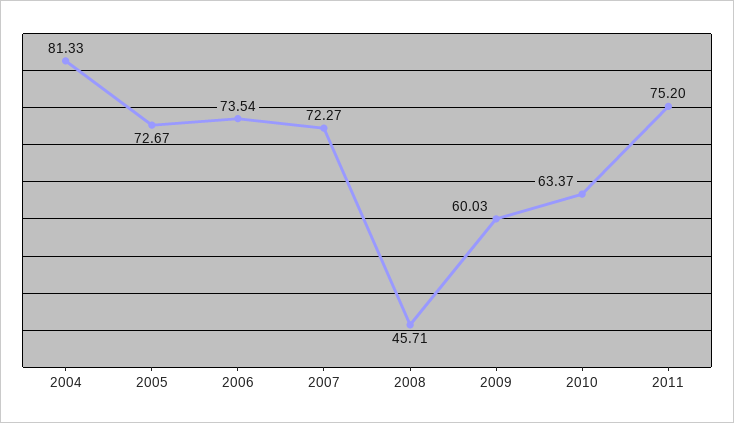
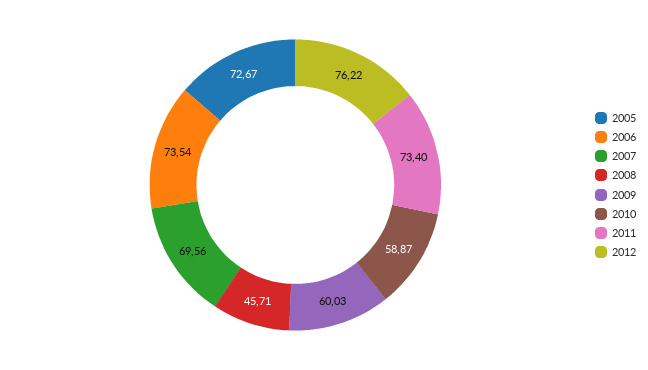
2004: 81.33 -> none
2007: 72.27 -> 69.56
2010: 63.37 -> 58.87
2011: 75.2 -> 73.4
2012: none -> 76.22

